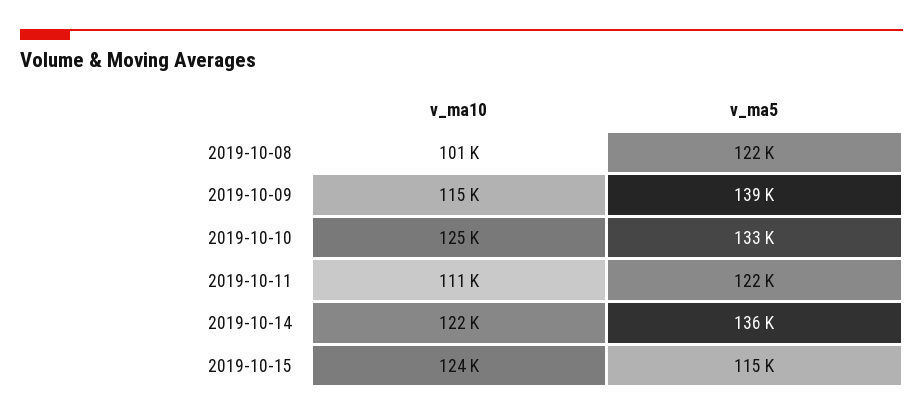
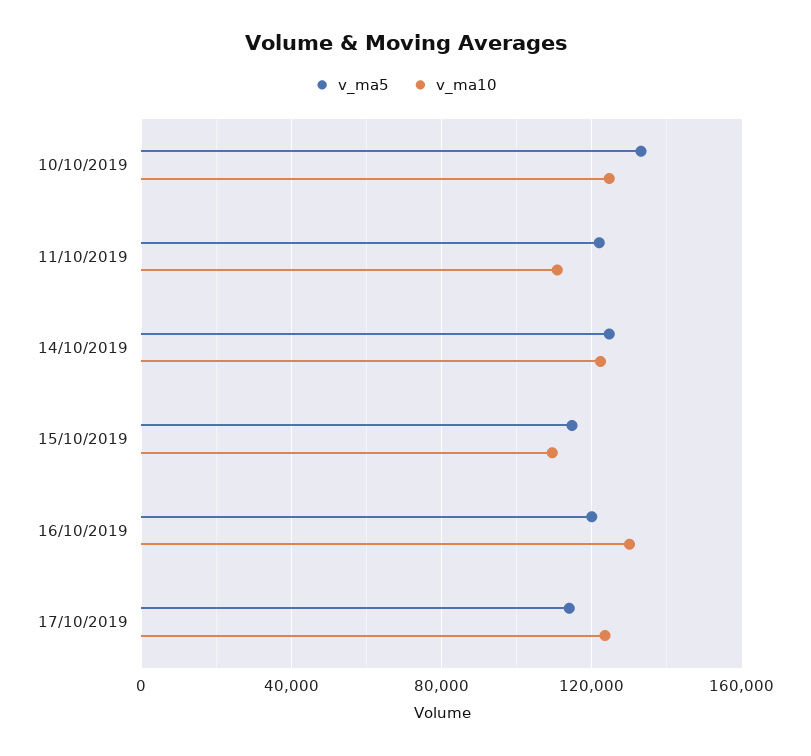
v_ma10, 2019-10-08: 101000 -> none
v_ma5, 2019-10-08: 122000 -> none
v_ma10, 2019-10-09: 115000 -> none
v_ma5, 2019-10-09: 139000 -> none
v_ma5, 2019-10-14: 136000 -> 125000
v_ma10, 2019-10-15: 124000 -> 110000
v_ma5, 16/10/2019: none -> 120000
v_ma10, 16/10/2019: none -> 130000
v_ma5, 17/10/2019: none -> 115000
v_ma10, 17/10/2019: none -> 125000

